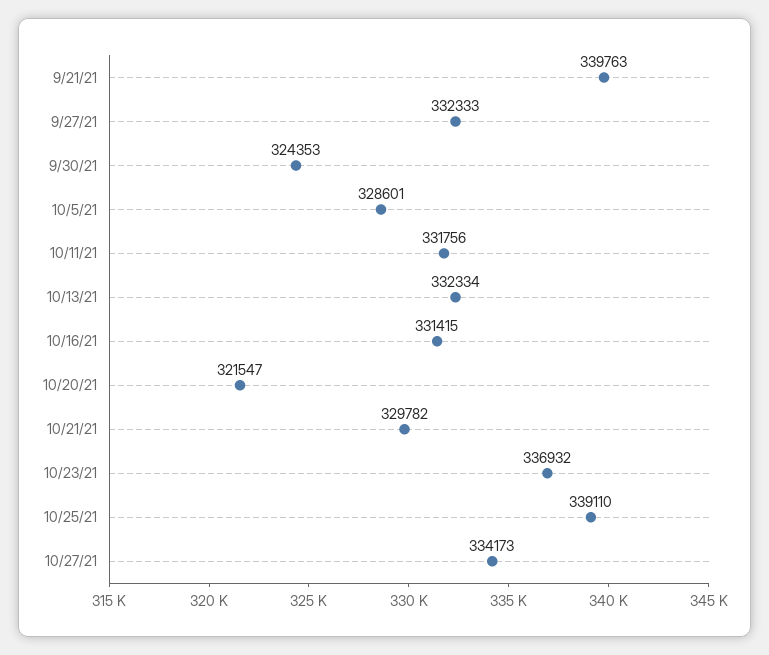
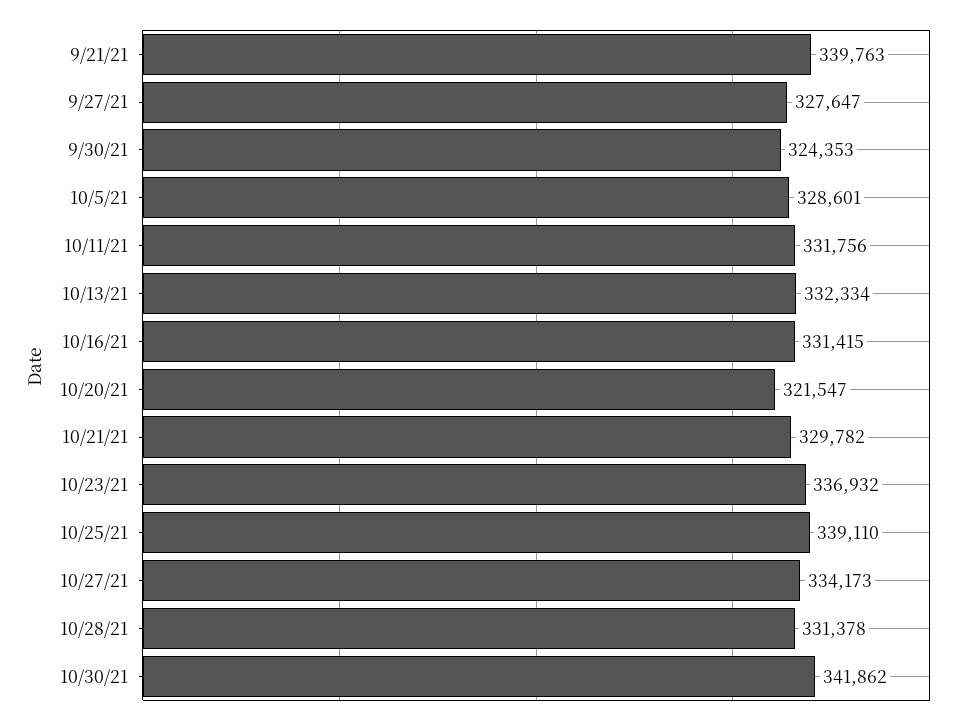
9/27/21: 332333 -> 327647
10/28/21: none -> 331378
10/30/21: none -> 341862

